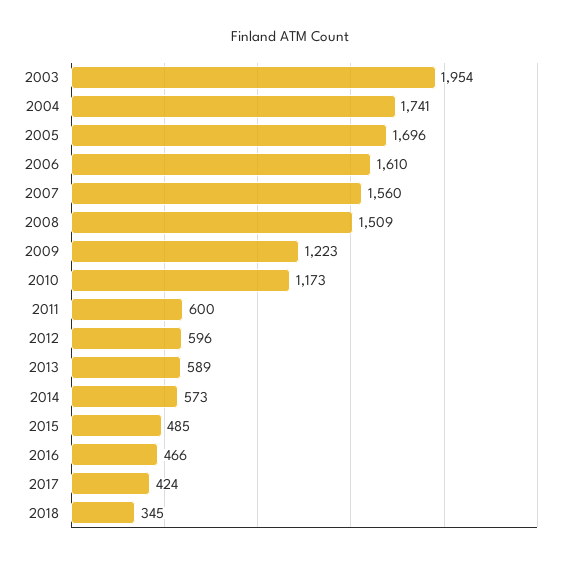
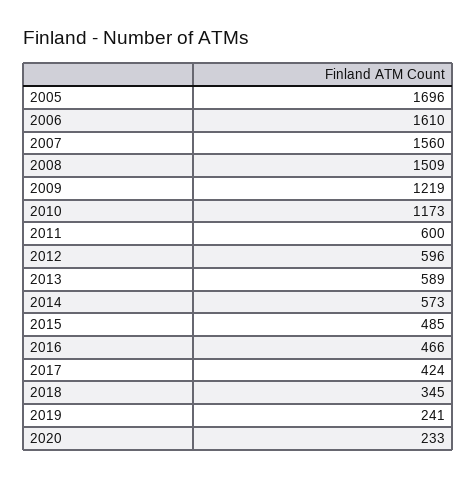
2003: 1954 -> none
2004: 1741 -> none
2009: 1223 -> 1219
2019: none -> 241
2020: none -> 233

